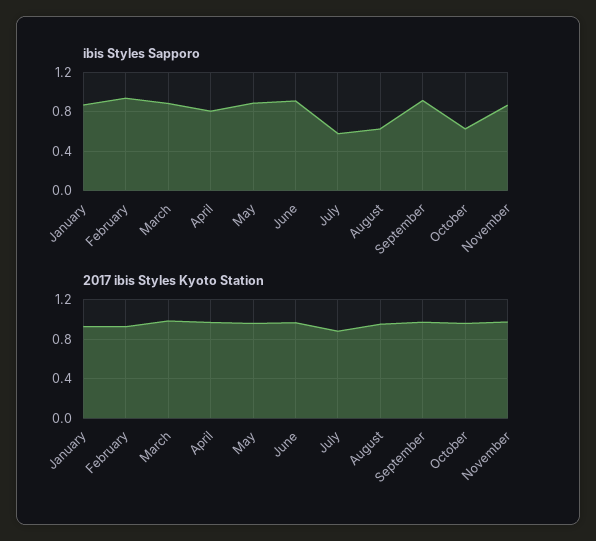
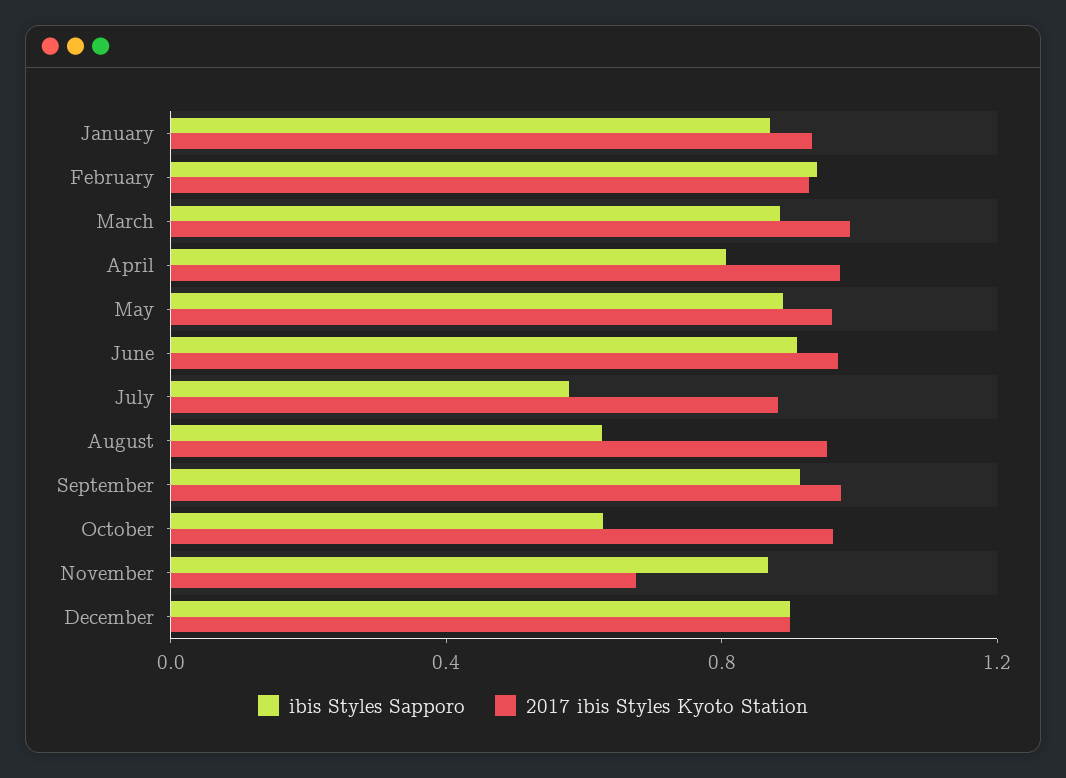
2017 ibis Styles Kyoto Station, November: 1 -> 0.7
ibis Styles Sapporo, December: none -> 0.9
2017 ibis Styles Kyoto Station, December: none -> 0.9

